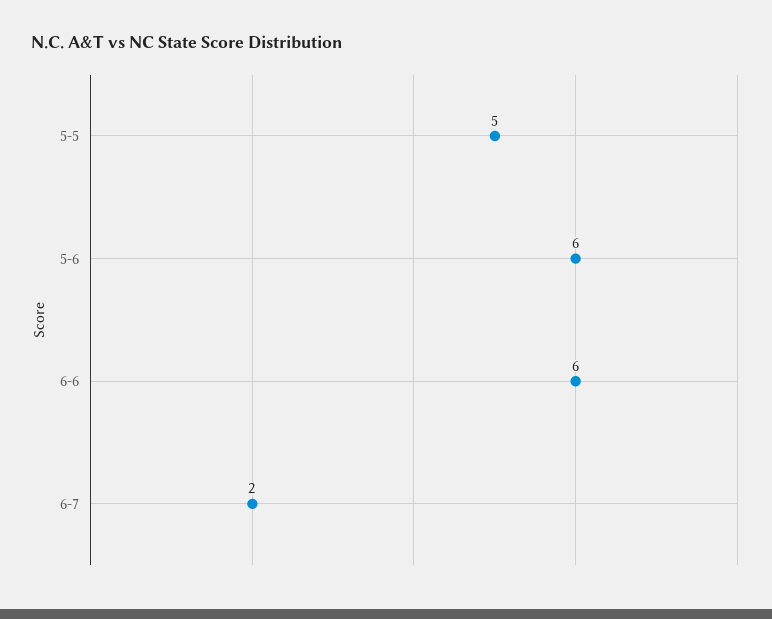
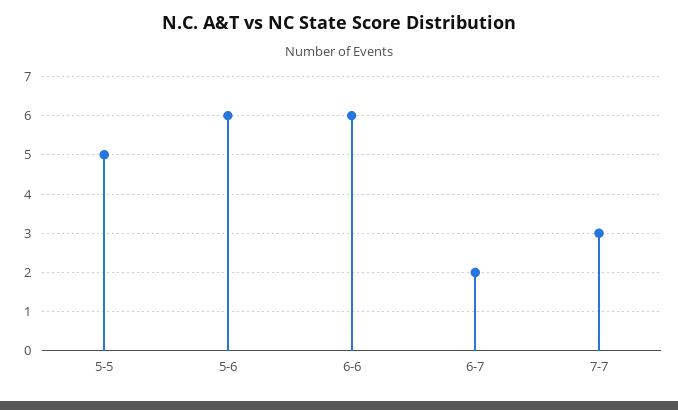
7-7: none -> 3

